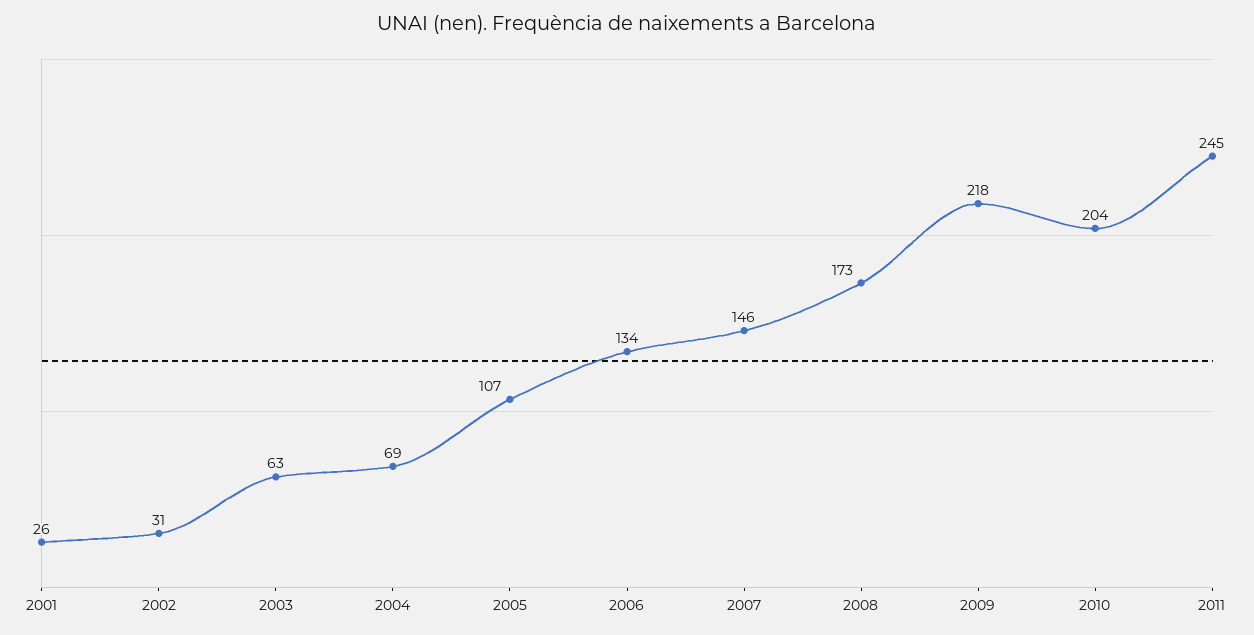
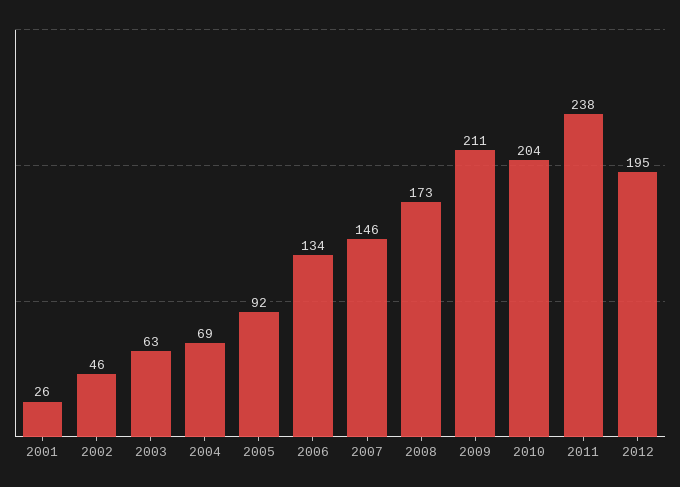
2002: 31 -> 46
2005: 107 -> 92
2009: 218 -> 211
2011: 245 -> 238
2012: none -> 195

